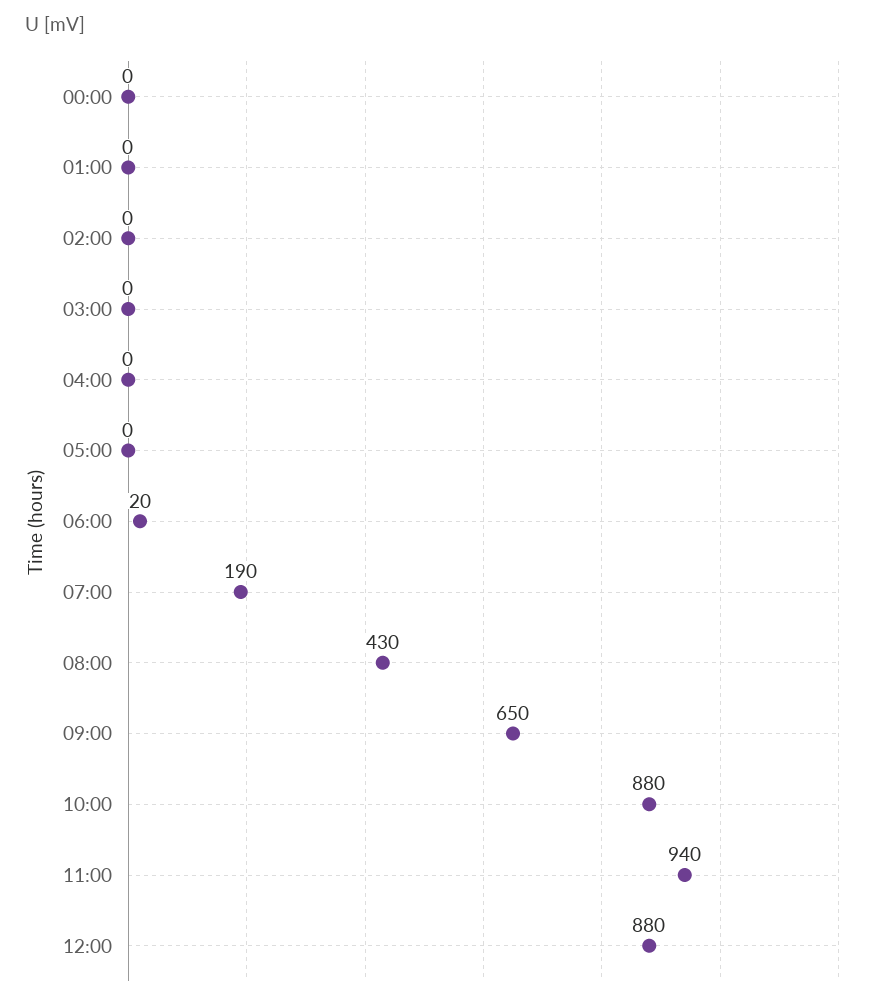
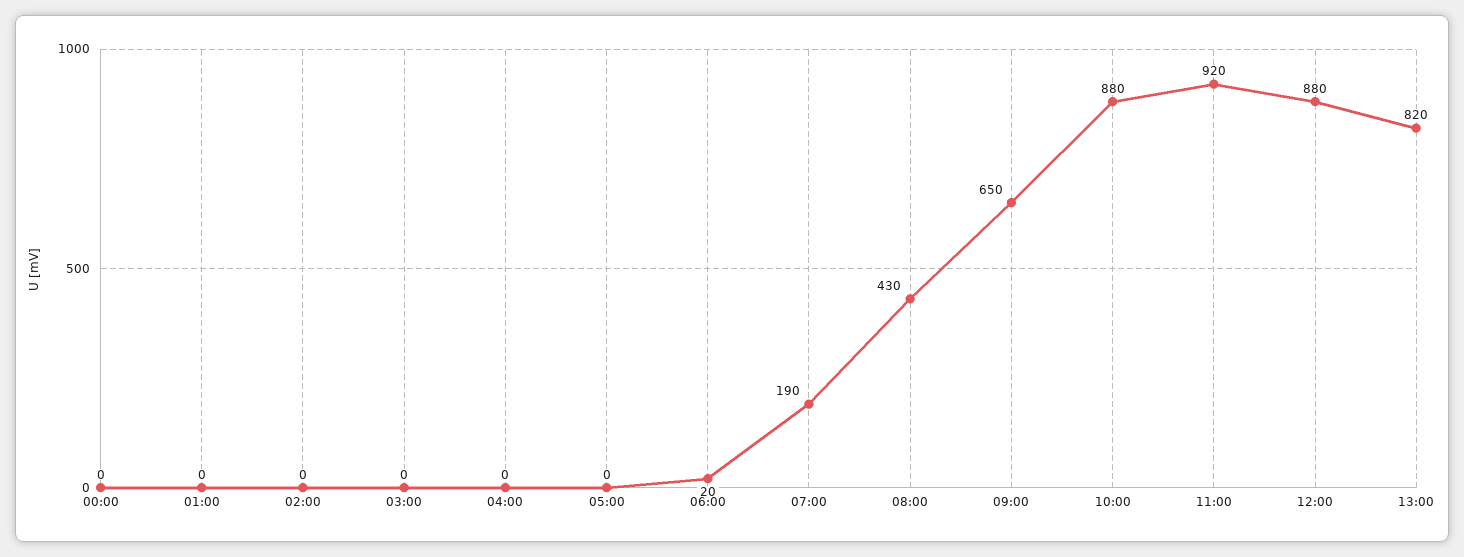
11:00: 940 -> 920
13:00: none -> 820

